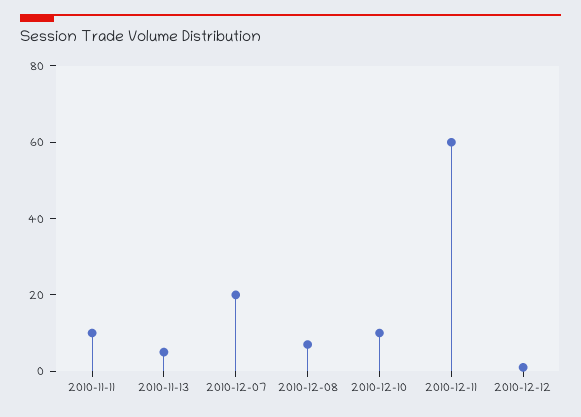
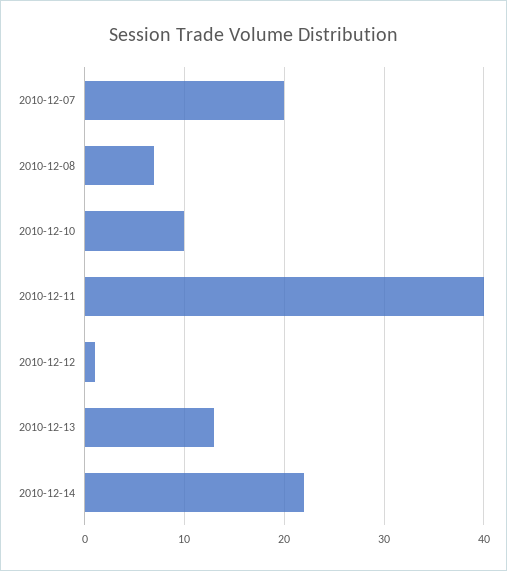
2010-11-11: 10 -> none
2010-11-13: 5 -> none
2010-12-11: 60 -> 40
2010-12-13: none -> 13
2010-12-14: none -> 22

